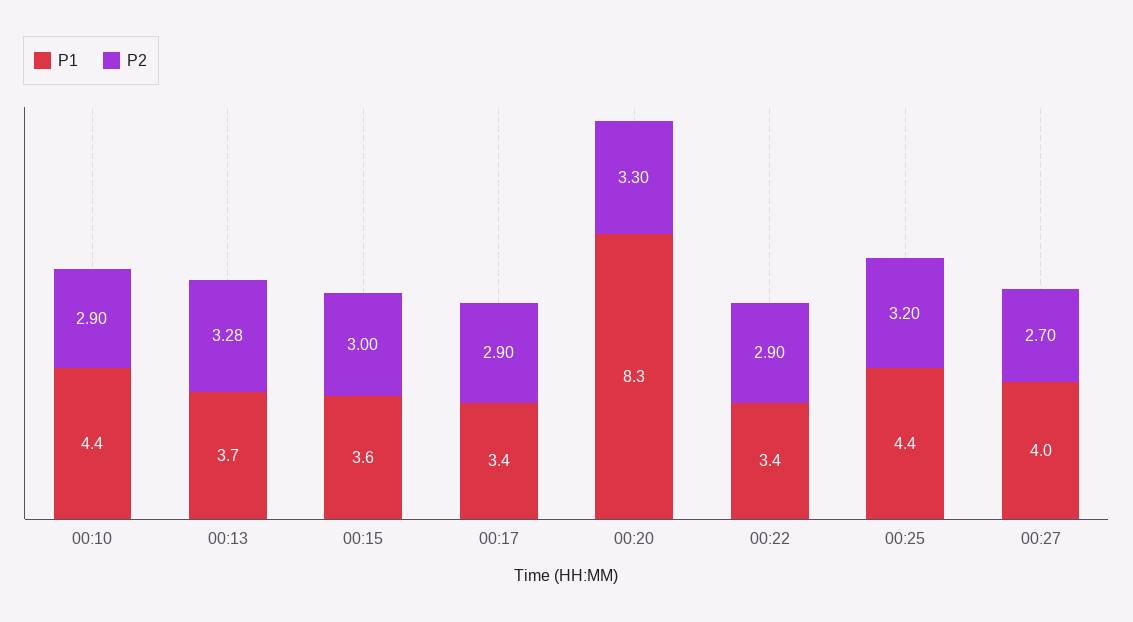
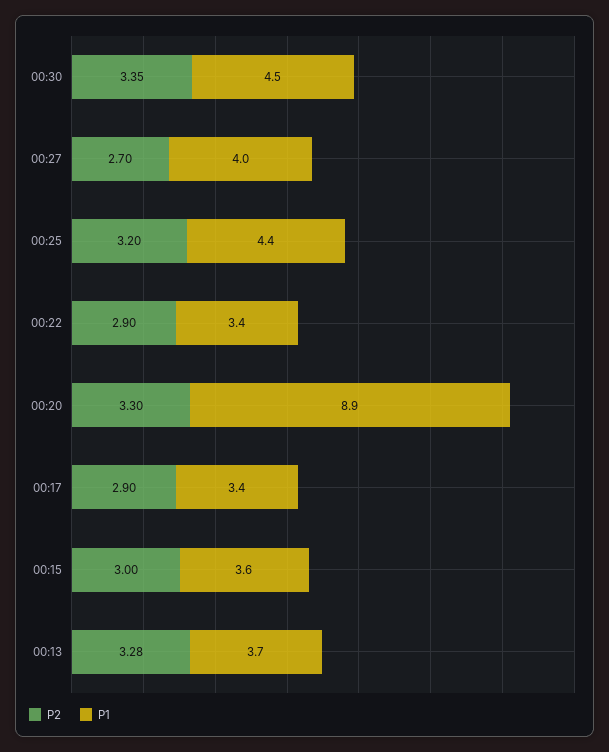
P1, 00:10: 4.4 -> none
P2, 00:10: 2.9 -> none
P1, 00:20: 8.3 -> 8.9
P2, 00:30: none -> 3.35
P1, 00:30: none -> 4.5

